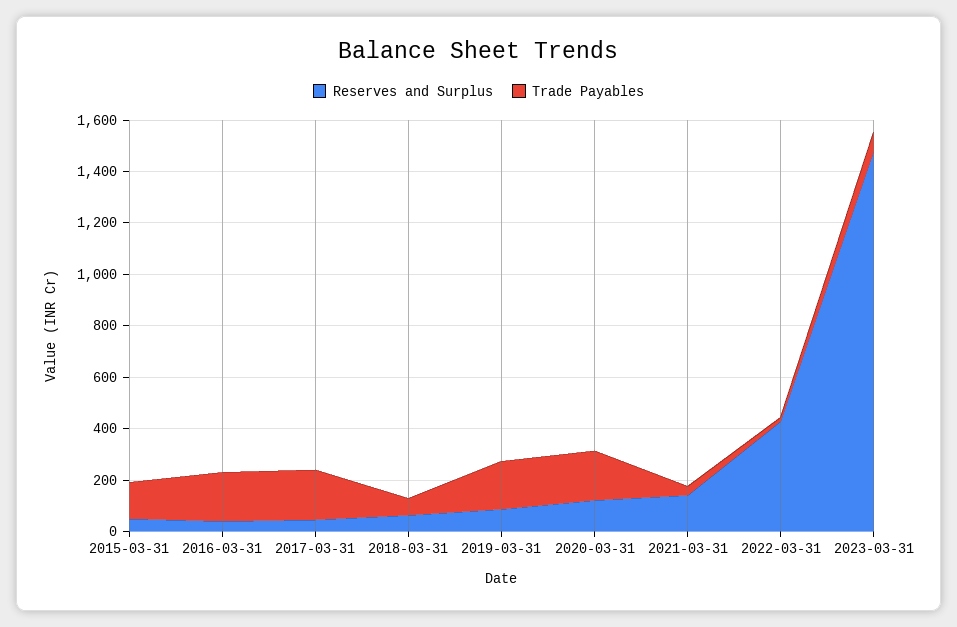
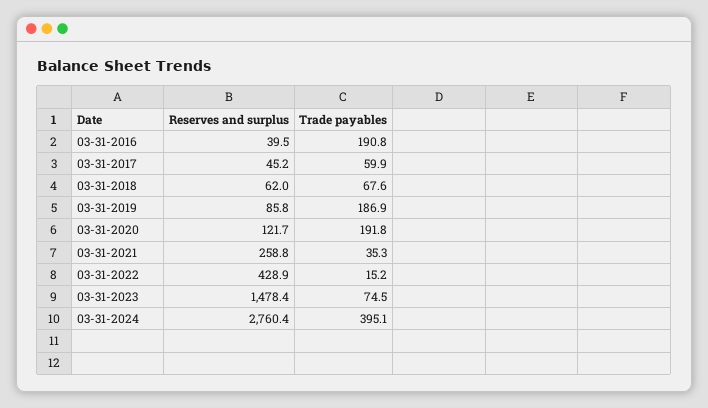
Reserves and Surplus, 2015-03-31: 50 -> none
Trade Payables, 2015-03-31: 150 -> none
Trade Payables, 2017-03-31: 200 -> 59.9
Reserves and Surplus, 2021-03-31: 150 -> 258.8
Reserves and Surplus, 03-31-2024: none -> 2760.4
Trade Payables, 03-31-2024: none -> 395.1

